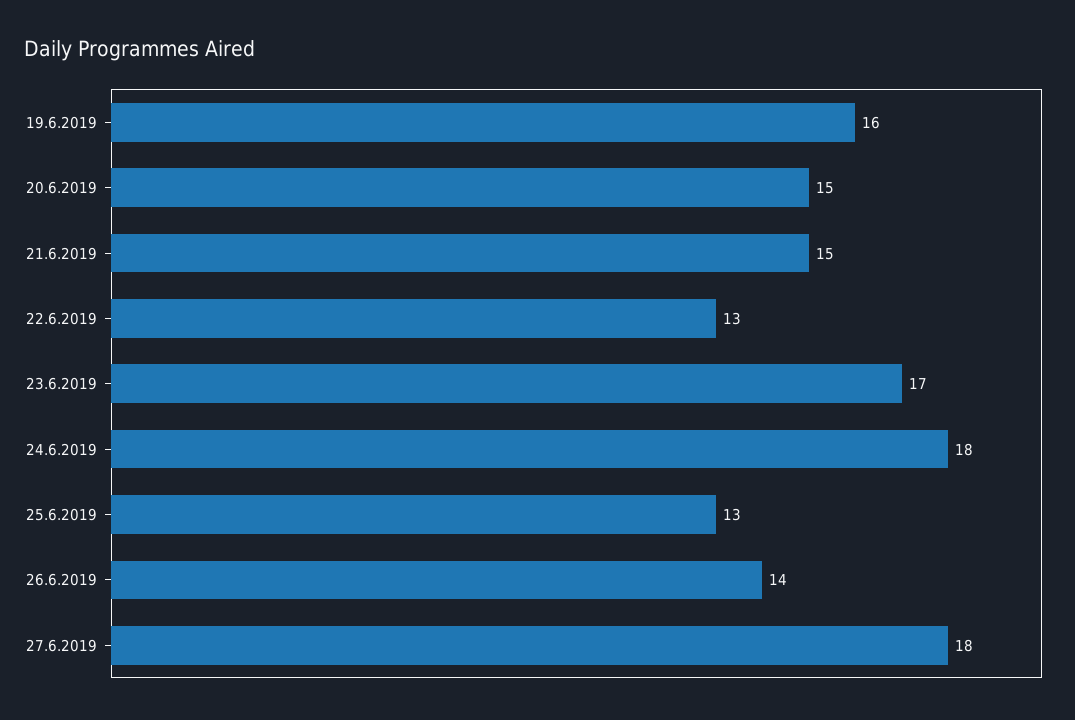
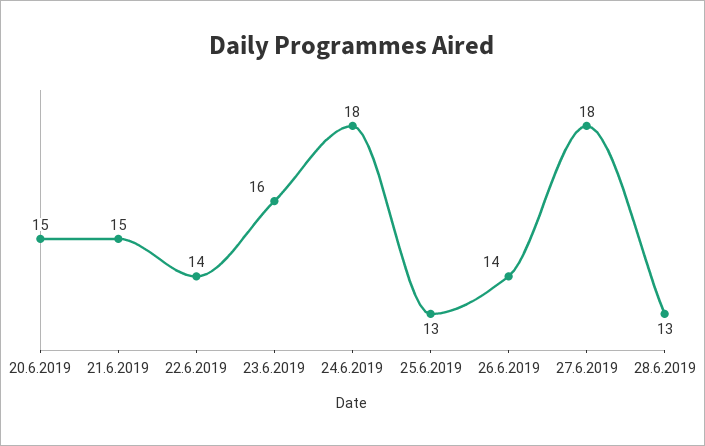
19.6.2019: 16 -> none
22.6.2019: 13 -> 14
23.6.2019: 17 -> 16
28.6.2019: none -> 13

